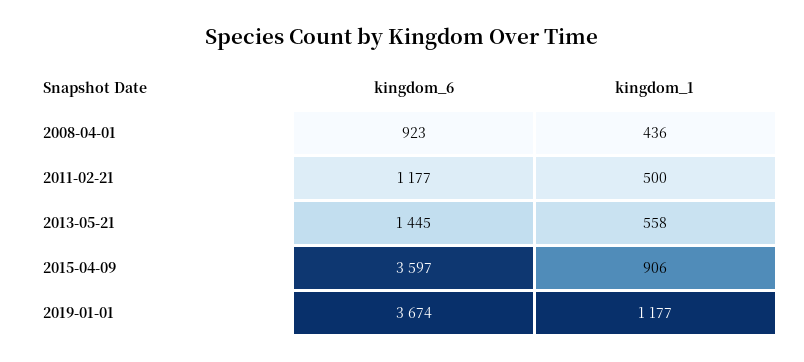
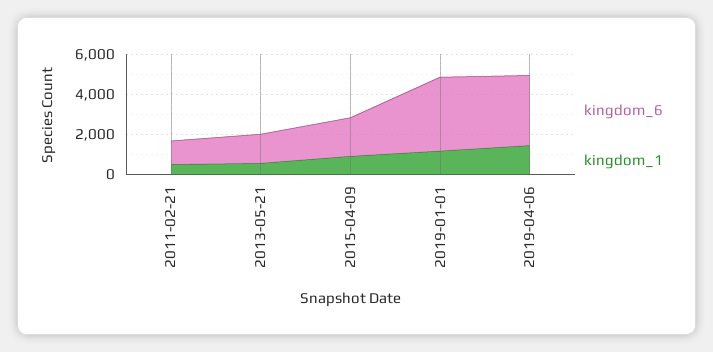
kingdom_6, 2008-04-01: 923 -> none
kingdom_1, 2008-04-01: 436 -> none
kingdom_6, 2015-04-09: 3597 -> 2000
kingdom_6, 2019-04-06: none -> 3500
kingdom_1, 2019-04-06: none -> 1500

